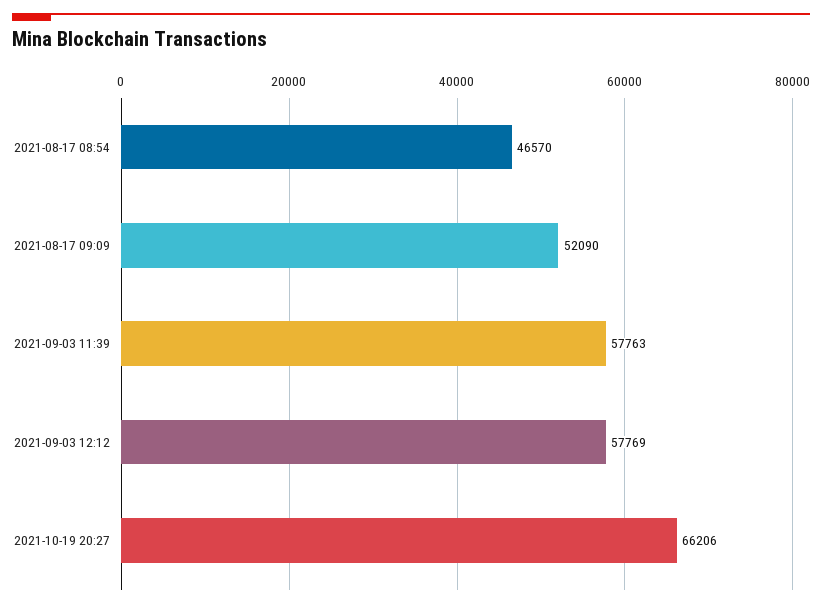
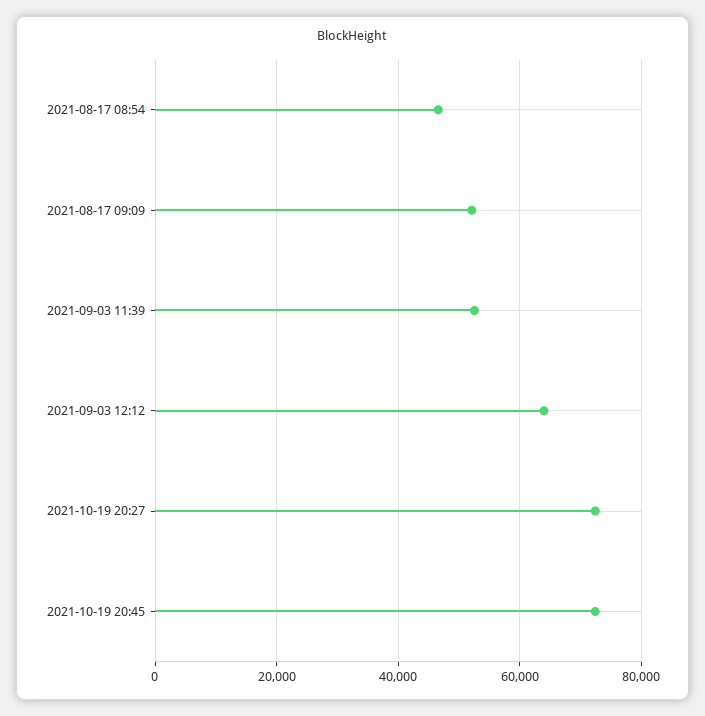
2021-09-03 11:39: 57763 -> 52000
2021-09-03 12:12: 57769 -> 64000
2021-10-19 20:27: 66206 -> 72000
2021-10-19 20:45: none -> 72000

